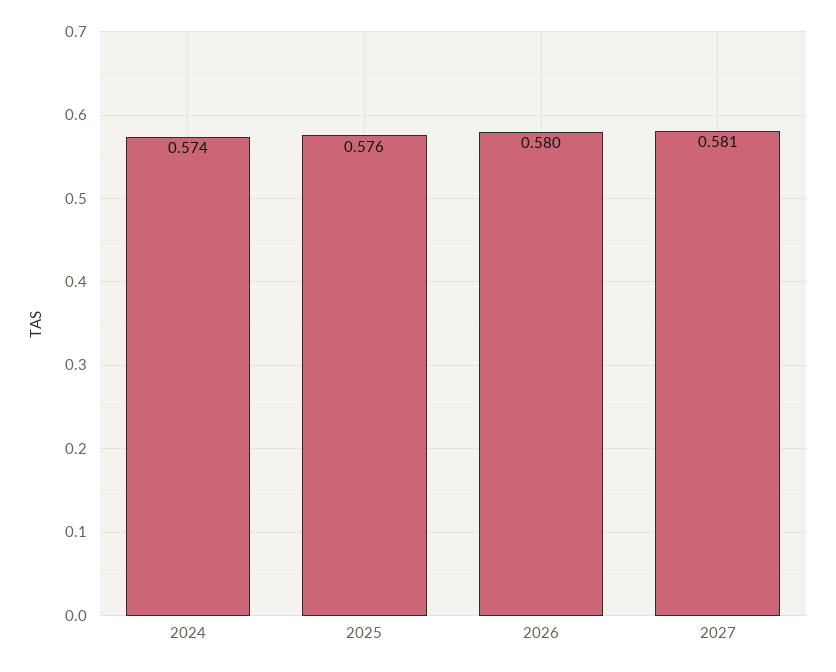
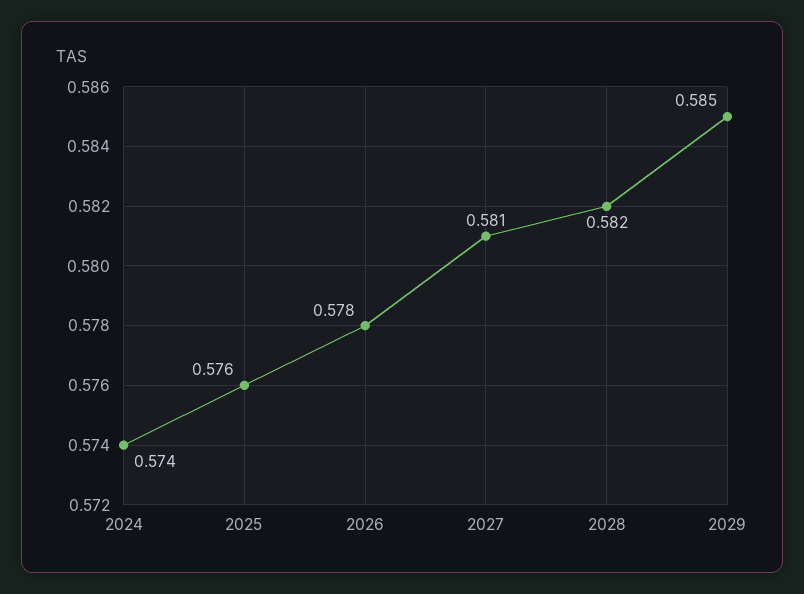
2026: 0.58 -> 0.578
2028: none -> 0.582
2029: none -> 0.585

